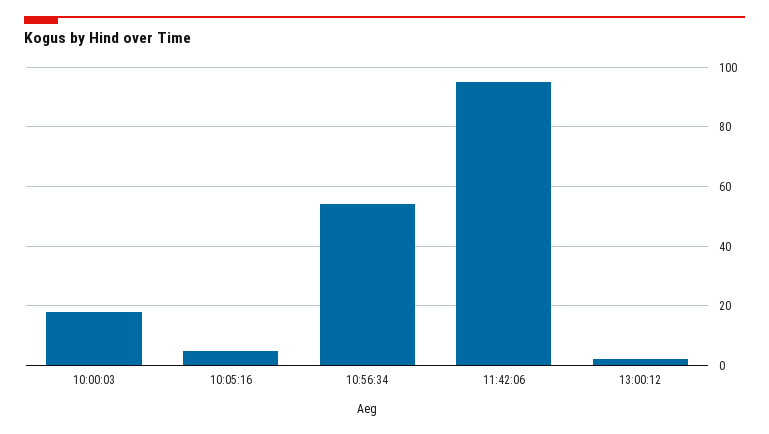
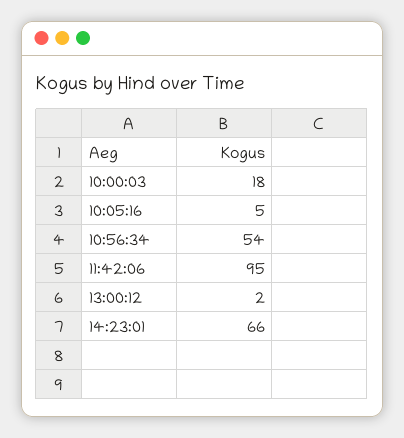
14:23:01: none -> 66

